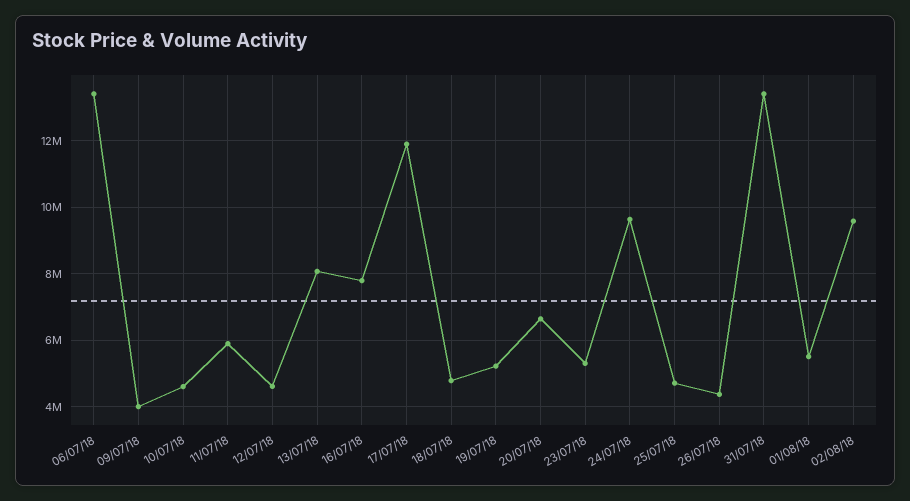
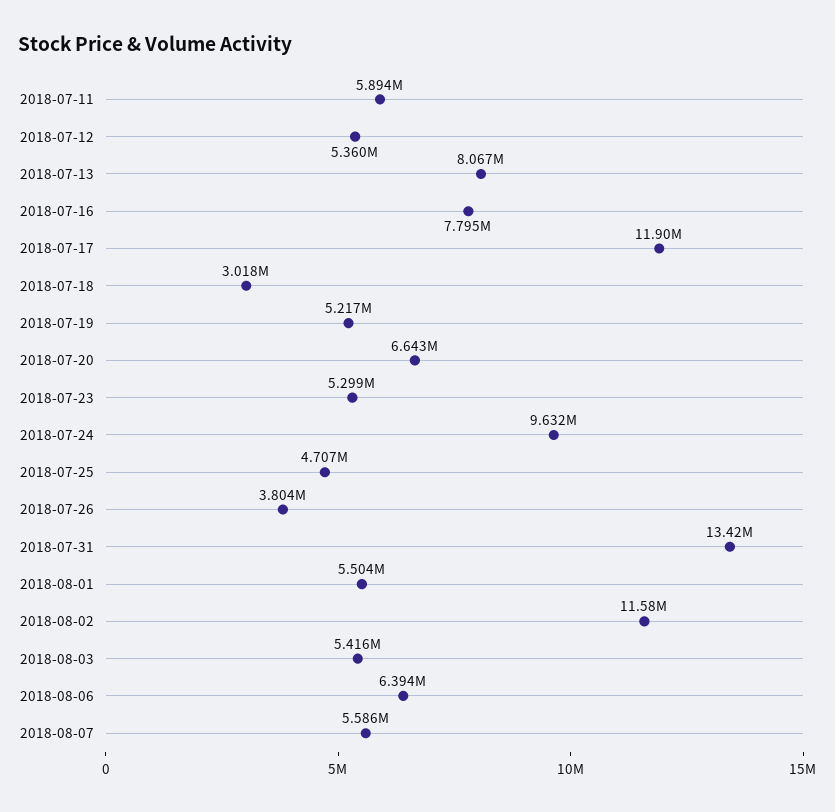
06/07/18: 13400000 -> none
09/07/18: 4000000 -> none
10/07/18: 4600000 -> none
12/07/18: 4600000 -> 5360000
18/07/18: 4800000 -> 3018000
26/07/18: 4400000 -> 3804000
02/08/18: 9600000 -> 11580000
2018-08-03: none -> 5416000
2018-08-06: none -> 6394000
2018-08-07: none -> 5586000

